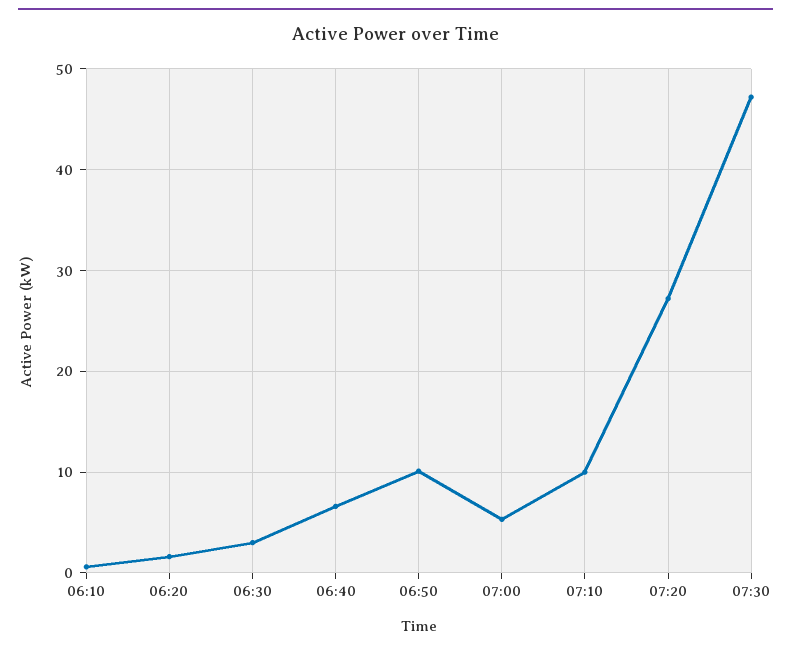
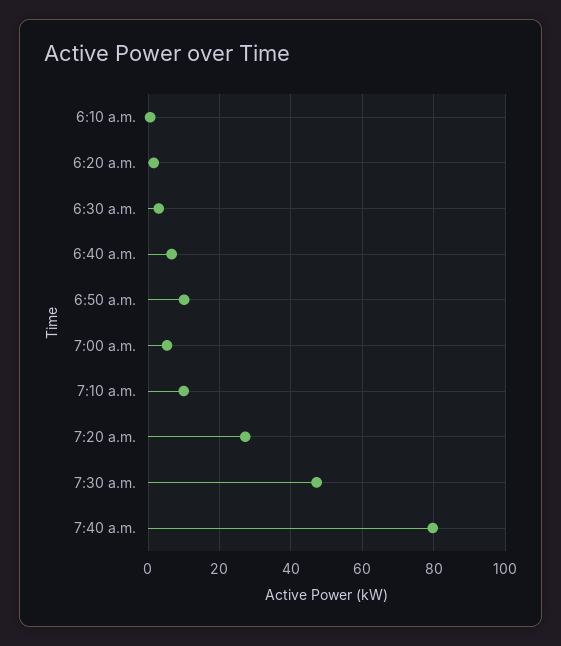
7:40 a.m.: none -> 80

